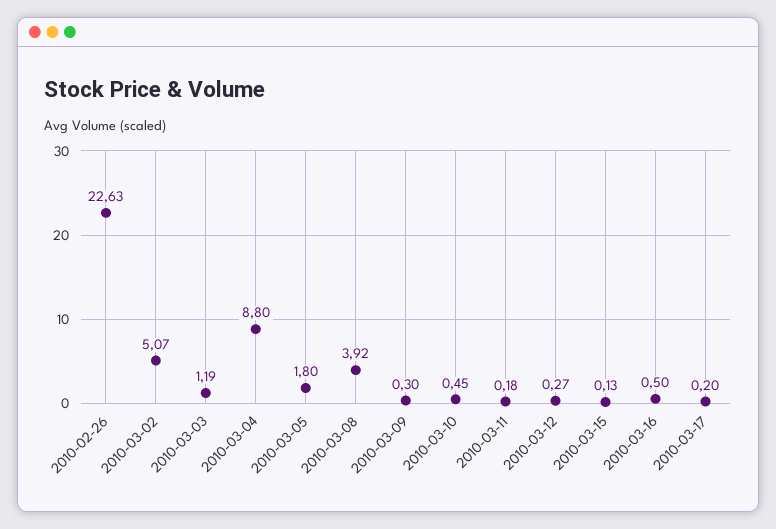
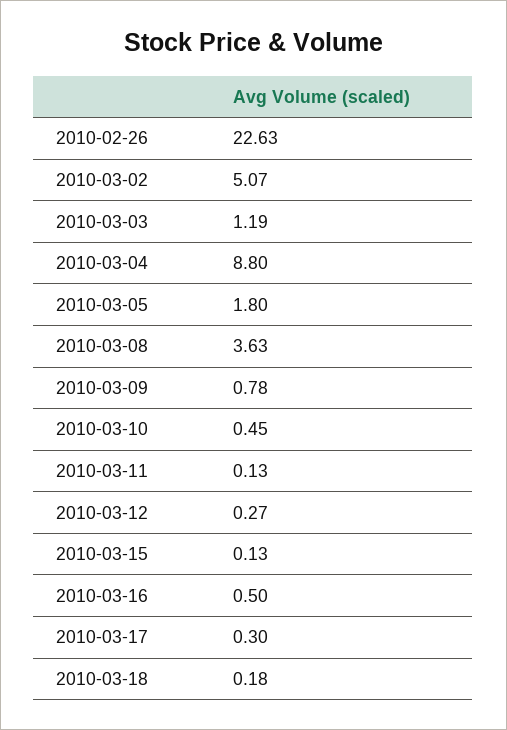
2010-03-08: 3.92 -> 3.63
2010-03-09: 0.3 -> 0.78
2010-03-11: 0.18 -> 0.13
2010-03-17: 0.2 -> 0.3
2010-03-18: none -> 0.18

